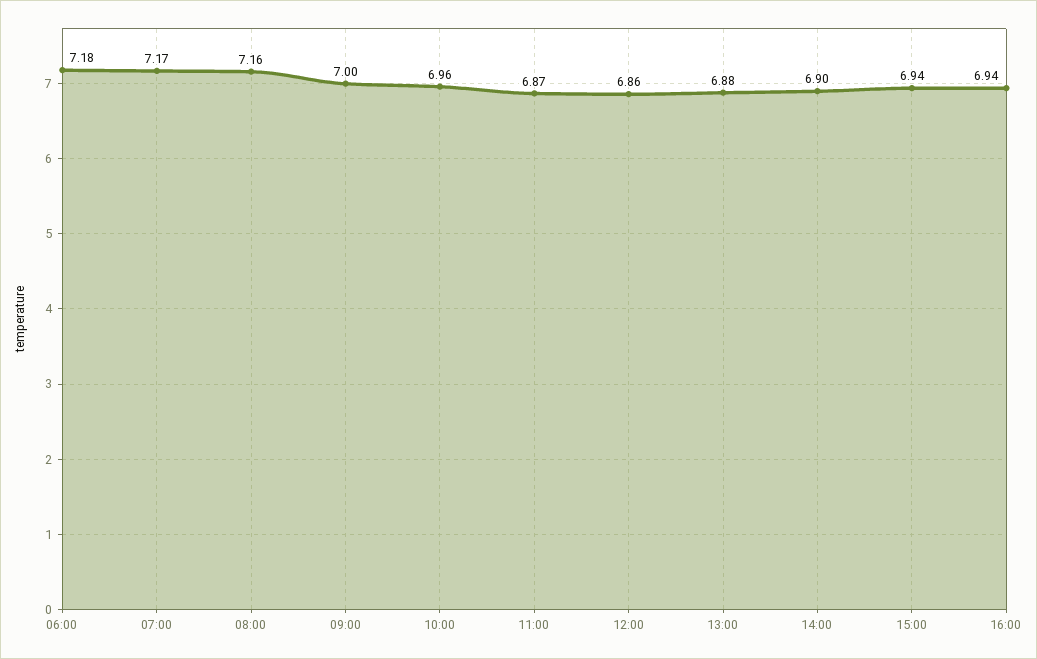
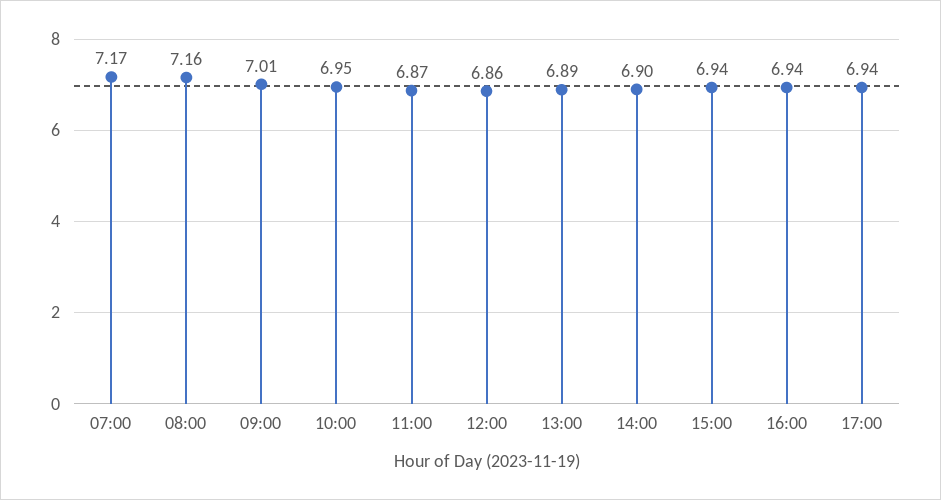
06:00: 7.18 -> none
09:00: 7 -> 7.01
10:00: 6.96 -> 6.95
13:00: 6.88 -> 6.89
17:00: none -> 6.94

